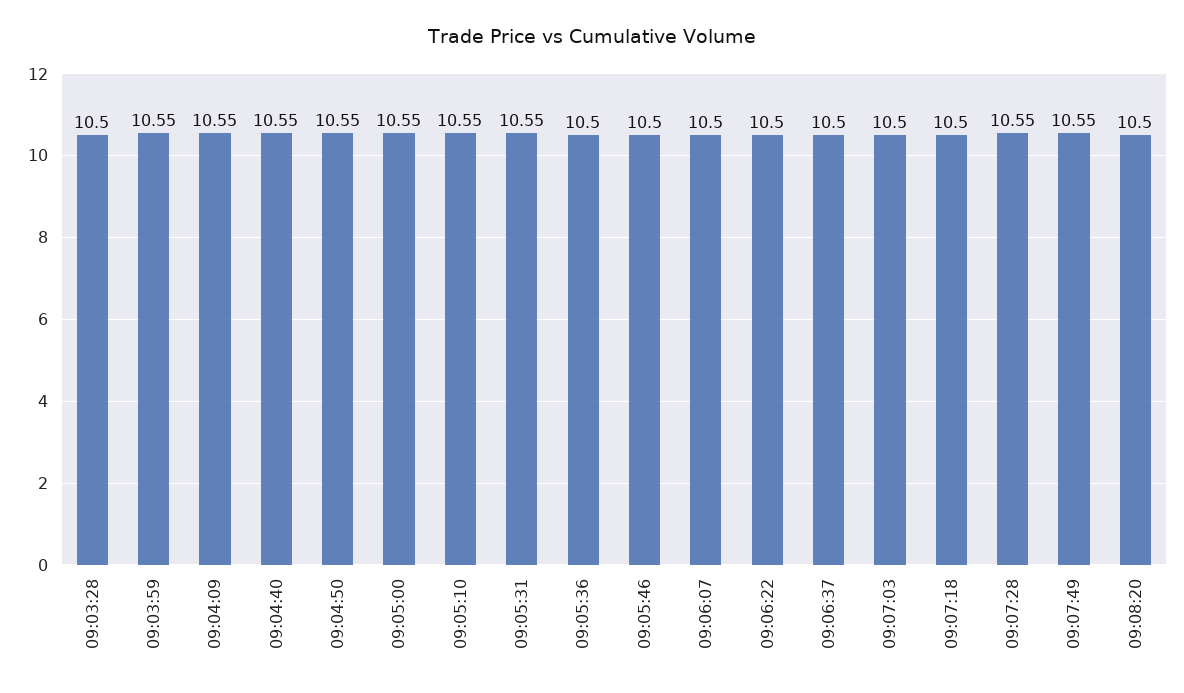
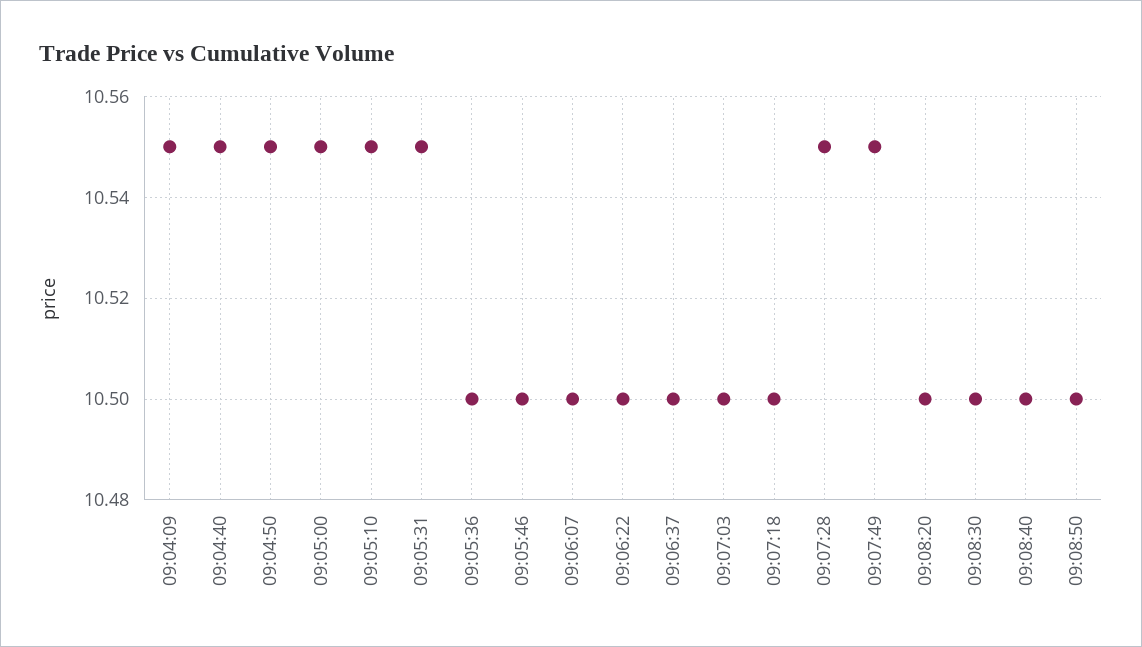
09:03:28: 10.5 -> none
09:03:59: 10.55 -> none
09:08:30: none -> 10.5
09:08:40: none -> 10.5
09:08:50: none -> 10.5

